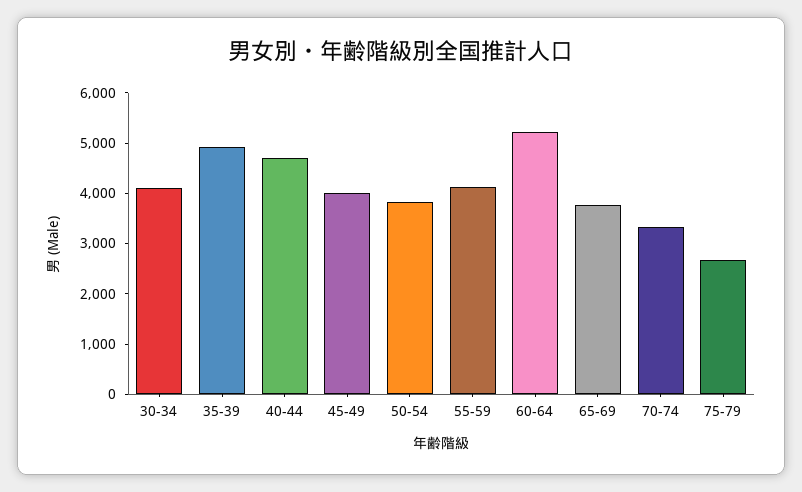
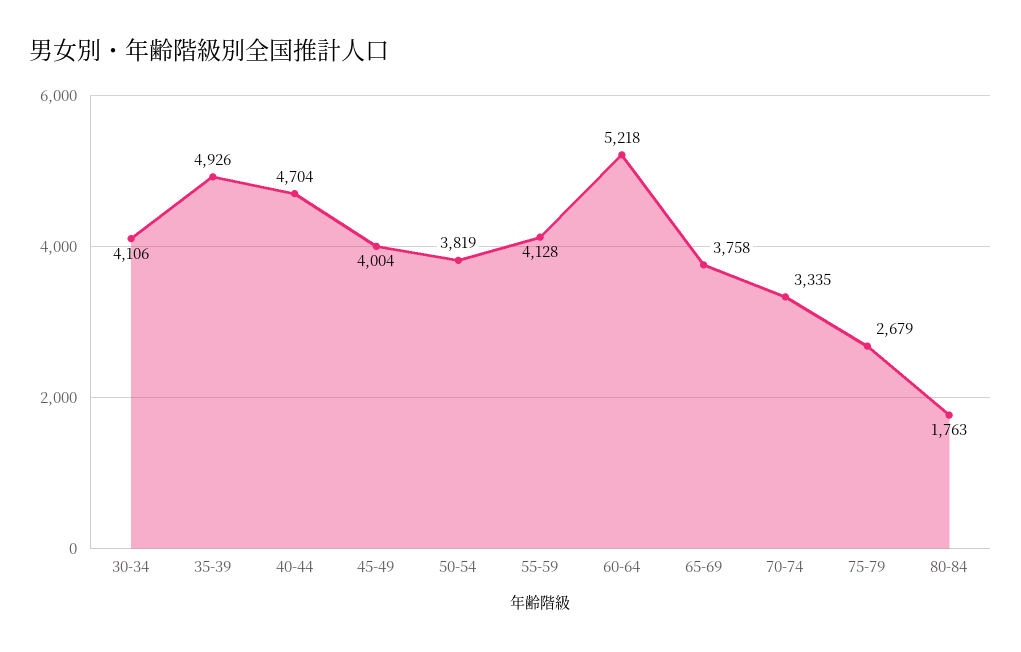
80-84: none -> 1763

